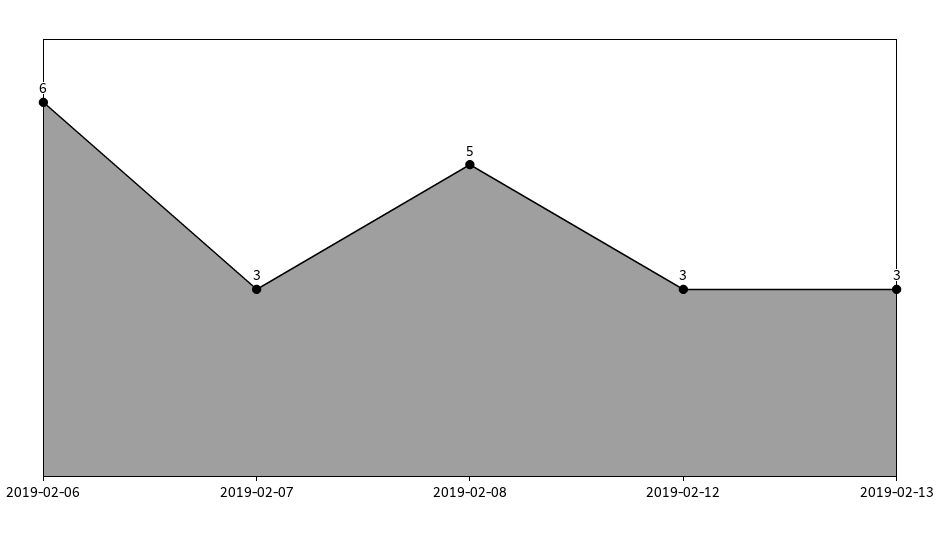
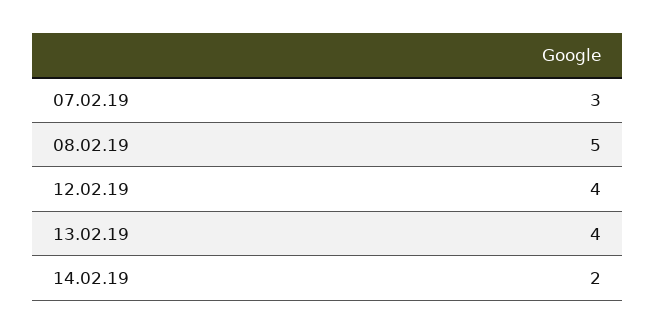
2019-02-06: 6 -> none
2019-02-12: 3 -> 4
2019-02-13: 3 -> 4
14.02.19: none -> 2

